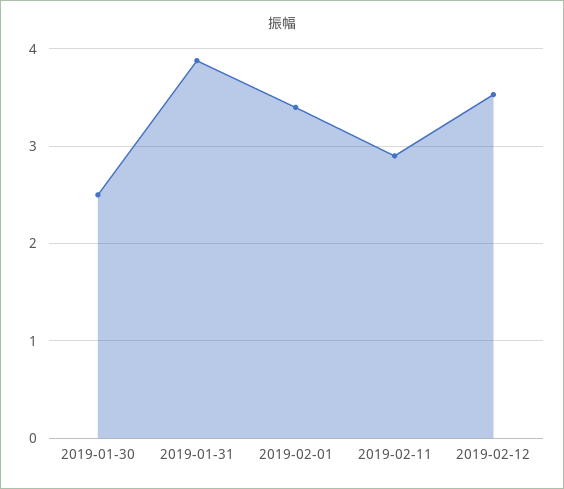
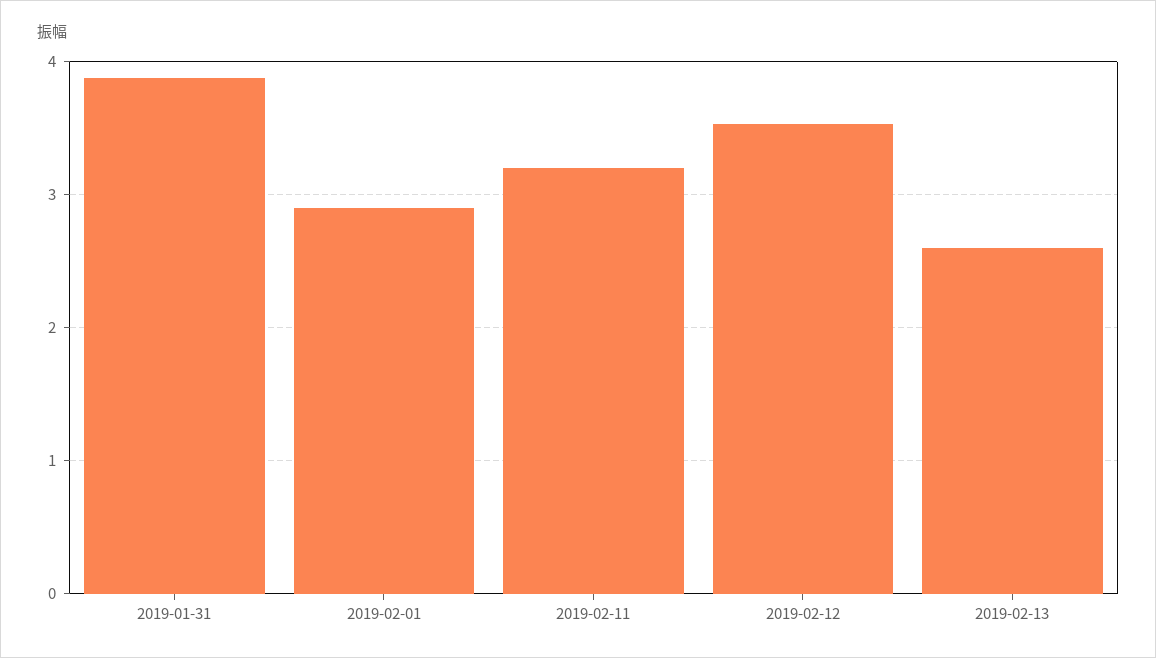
2019-01-30: 2.5 -> none
2019-02-01: 3.4 -> 2.9
2019-02-11: 2.9 -> 3.2
2019-02-13: none -> 2.6

